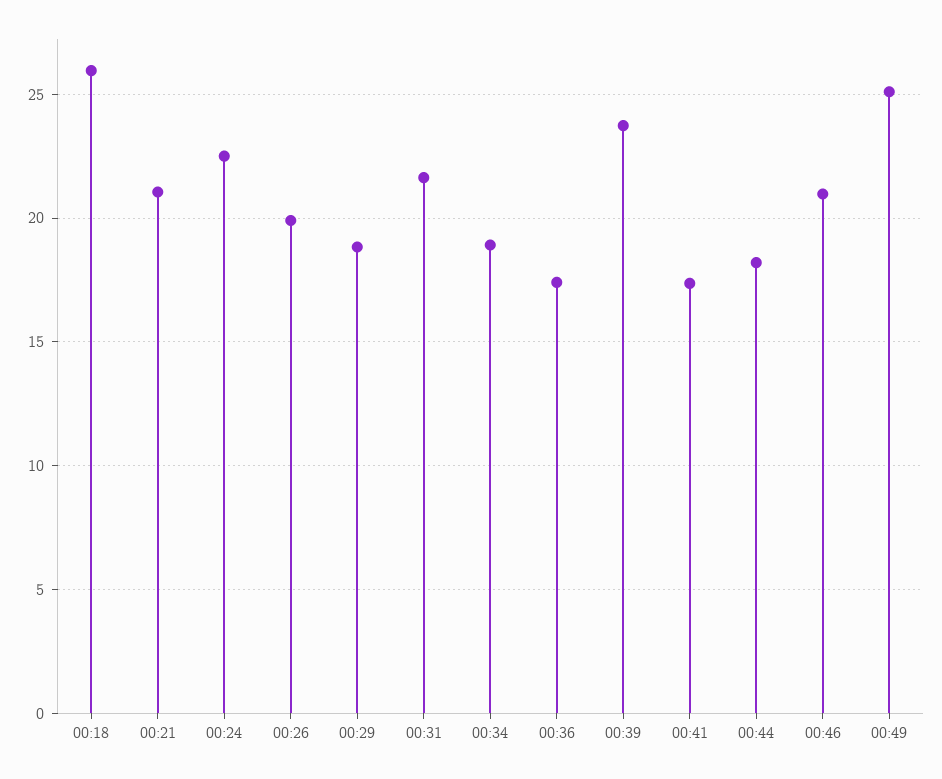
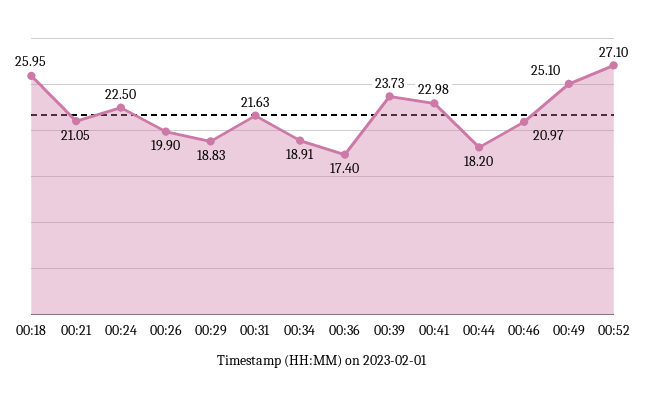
00:41: 17.5 -> 22.98
00:52: none -> 27.1

